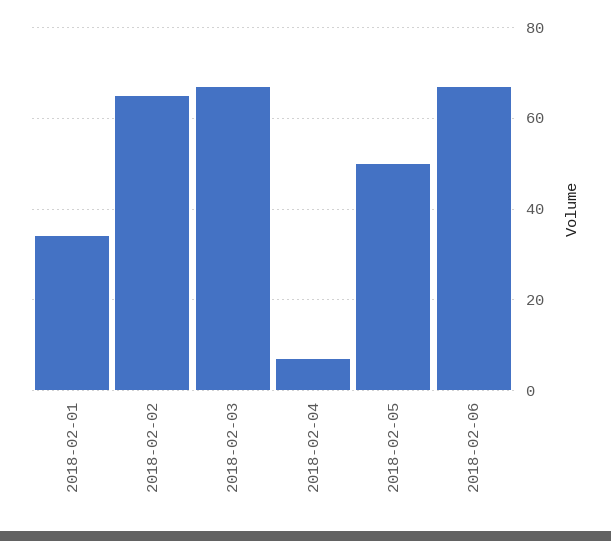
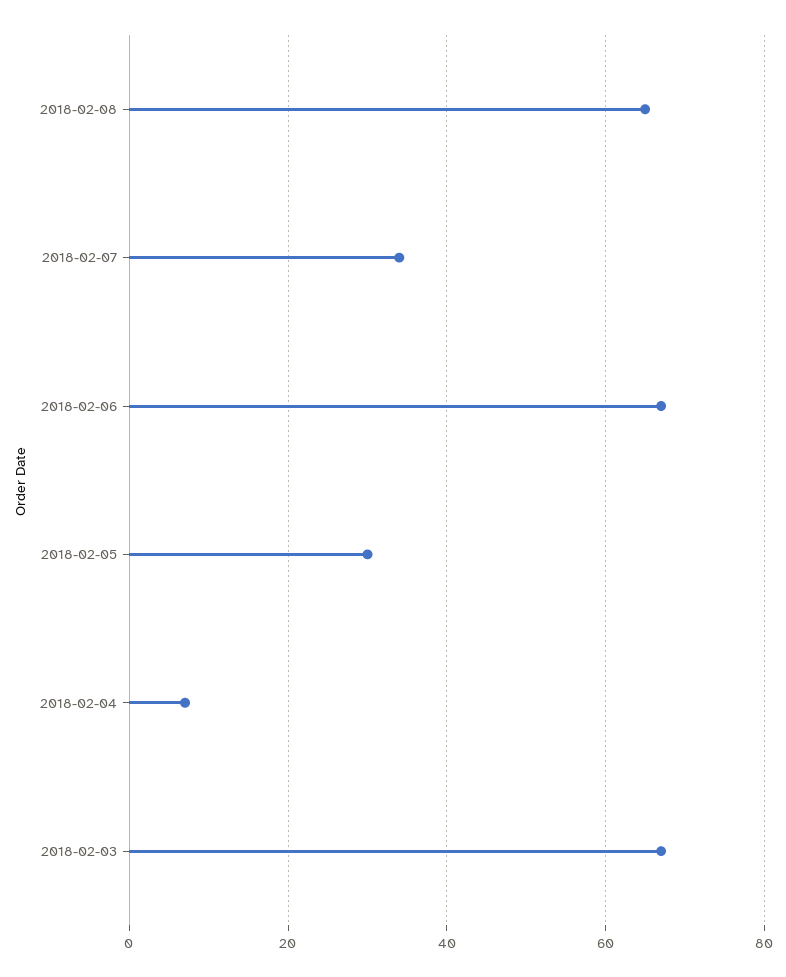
2018-02-01: 35 -> none
2018-02-02: 65 -> none
2018-02-05: 50 -> 30
2018-02-08: none -> 65
2018-02-07: none -> 35

